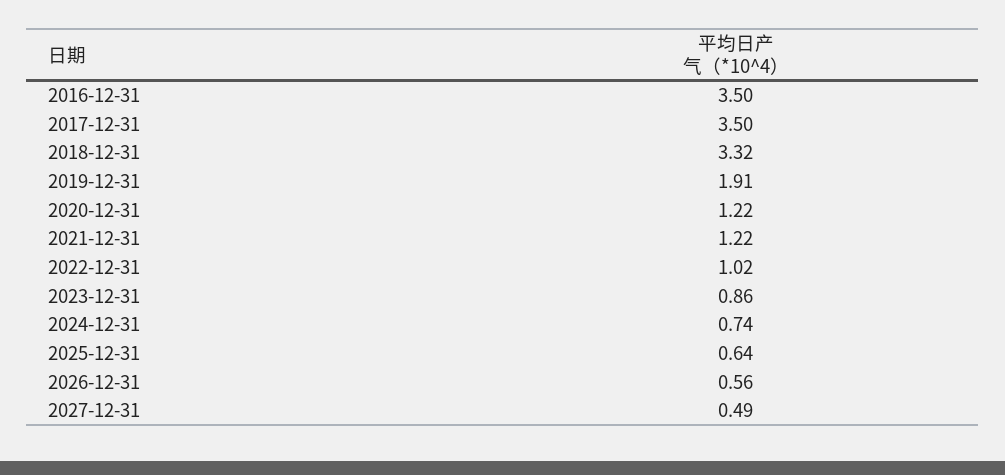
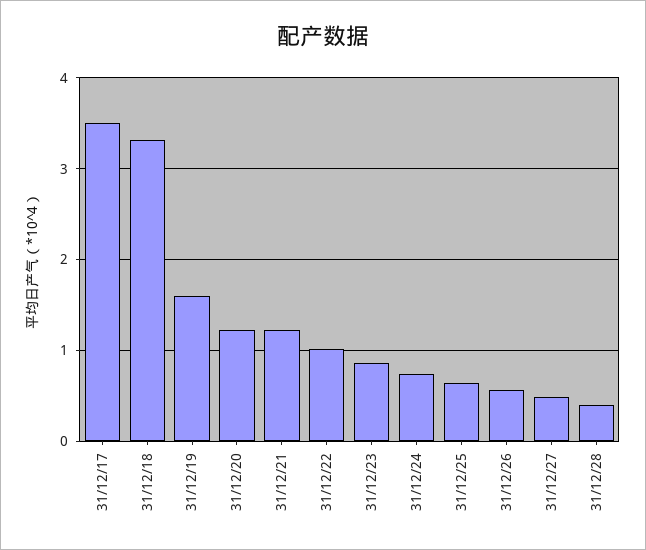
2016-12-31: 3.5 -> none
2019-12-31: 1.91 -> 1.6
31/12/28: none -> 0.4

